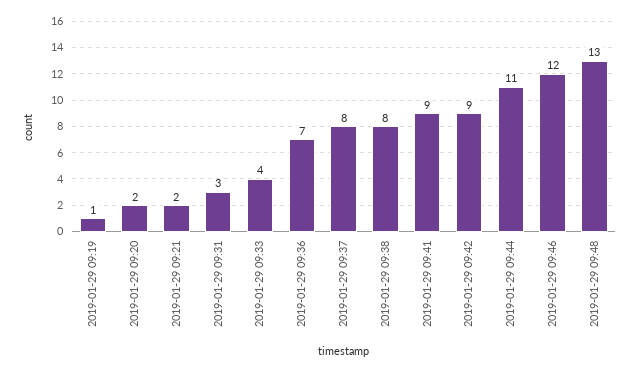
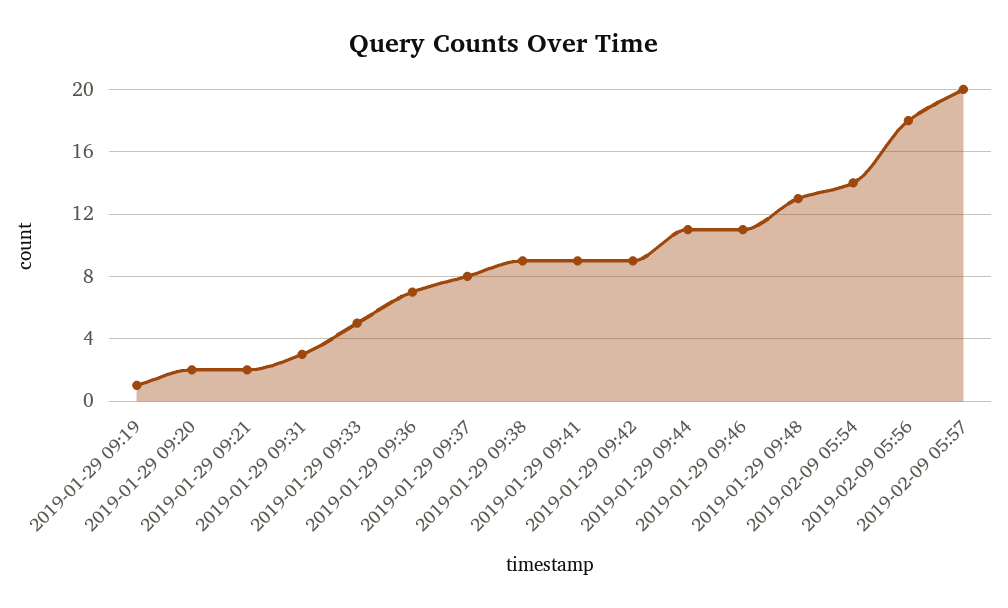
2019-01-29 09:33: 4 -> 5
2019-01-29 09:38: 8 -> 9
2019-01-29 09:46: 12 -> 11
2019-02-09 05:54: none -> 14
2019-02-09 05:56: none -> 18
2019-02-09 05:57: none -> 20

